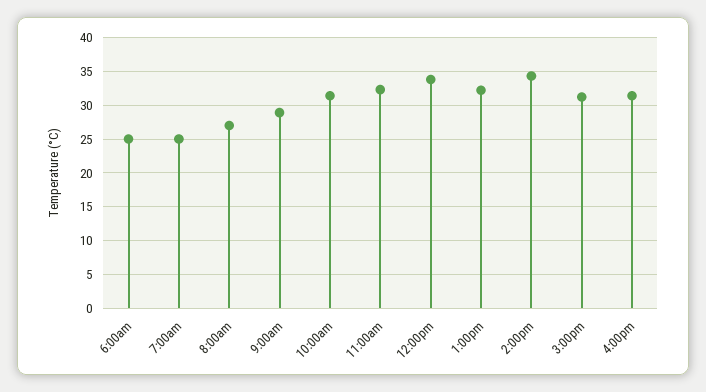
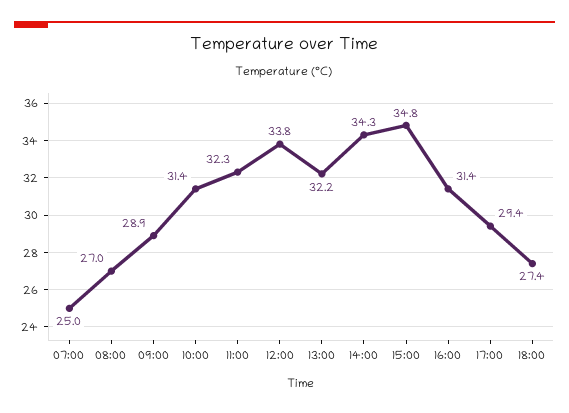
6:00am: 25 -> none
3:00pm: 31 -> 34.8
17:00: none -> 29.4
18:00: none -> 27.4

